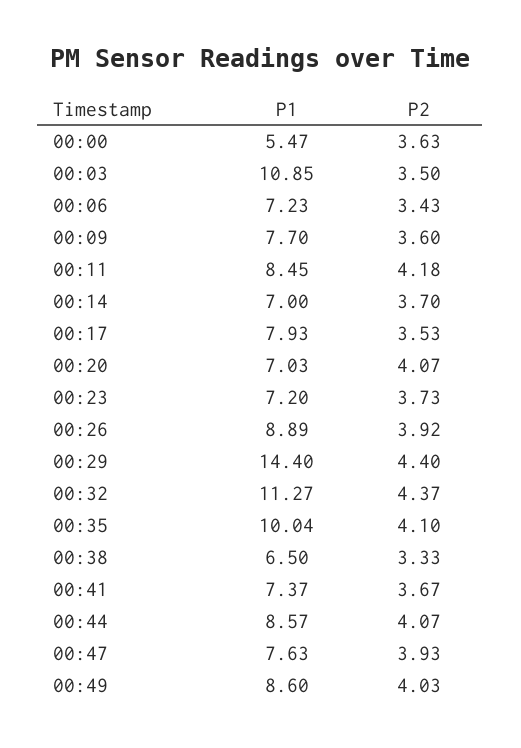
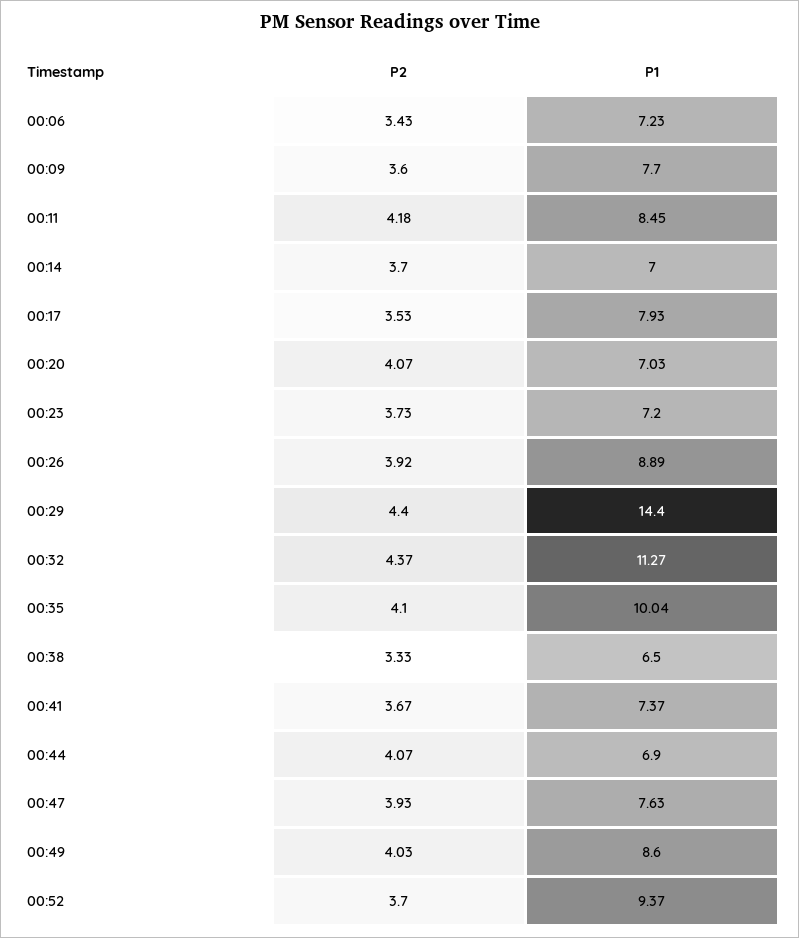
P1, 00:00: 5.47 -> none
P2, 00:00: 3.63 -> none
P1, 00:03: 10.85 -> none
P2, 00:03: 3.5 -> none
P1, 00:44: 8.57 -> 6.9
P2, 00:52: none -> 3.7
P1, 00:52: none -> 9.37

